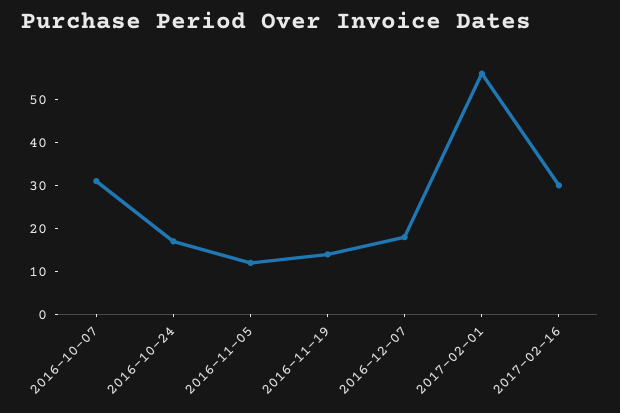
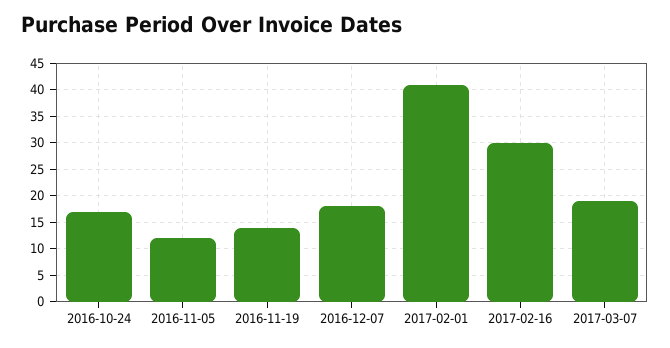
2016-10-07: 30 -> none
2017-02-01: 55 -> 40
2017-03-07: none -> 20

